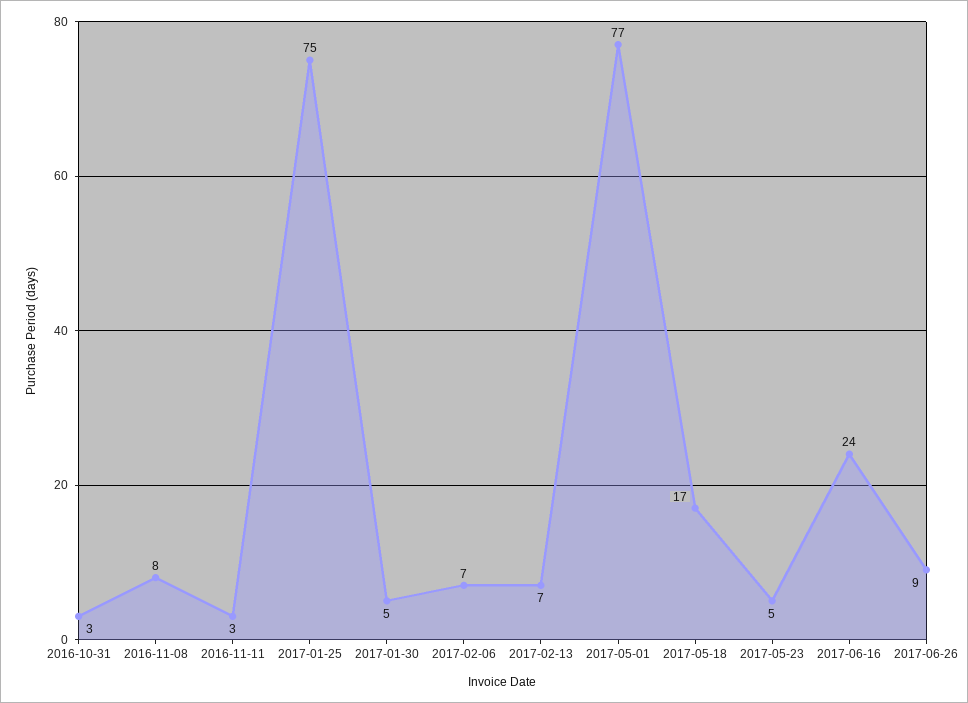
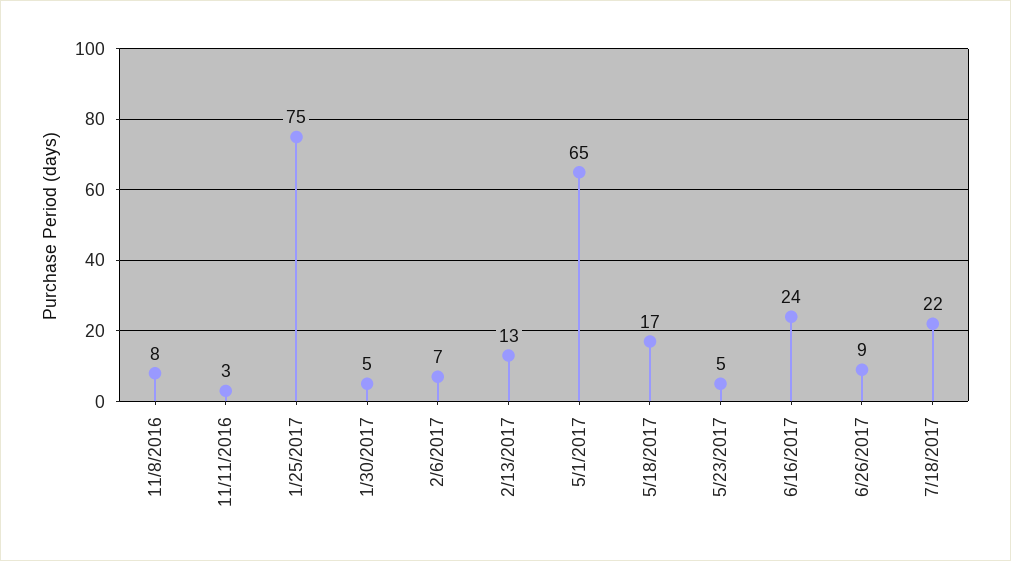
2016-10-31: 3 -> none
2017-02-13: 7 -> 13
2017-05-01: 77 -> 65
7/18/2017: none -> 22

